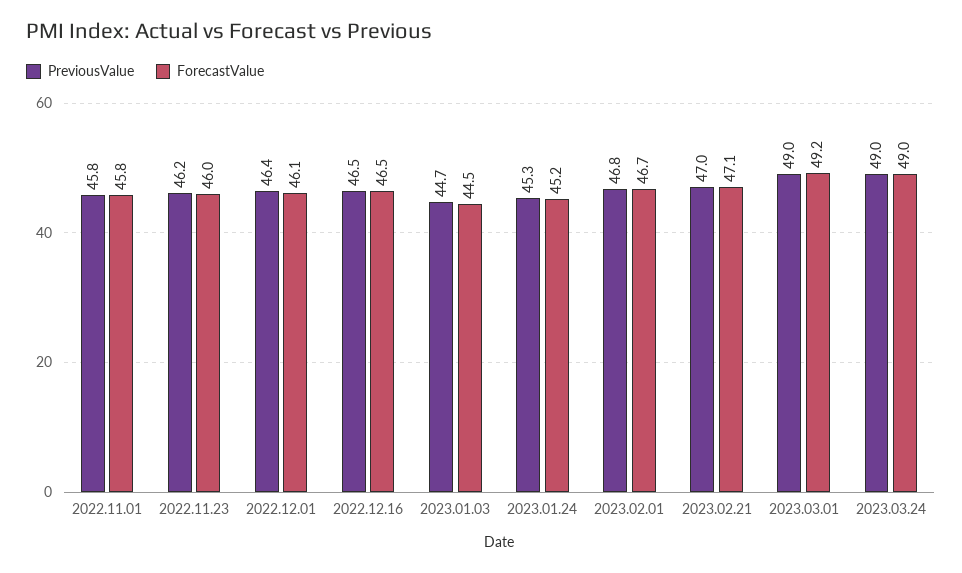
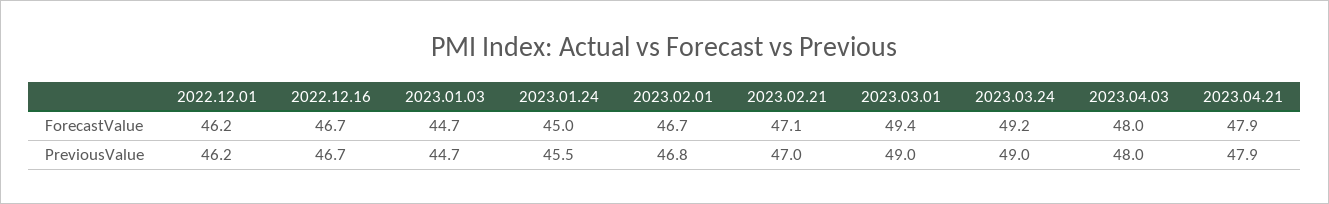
PreviousValue, 2022.11.01: 45.8 -> none
ForecastValue, 2022.11.01: 45.8 -> none
PreviousValue, 2022.11.23: 46.2 -> none
ForecastValue, 2022.11.23: 46 -> none
PreviousValue, 2022.12.01: 46.4 -> 46.2
ForecastValue, 2022.12.01: 46.1 -> 46.2
PreviousValue, 2022.12.16: 46.5 -> 46.7
ForecastValue, 2022.12.16: 46.5 -> 46.7
ForecastValue, 2023.01.03: 44.5 -> 44.7
PreviousValue, 2023.01.24: 45.3 -> 45.5
ForecastValue, 2023.01.24: 45.2 -> 45
ForecastValue, 2023.03.01: 49.2 -> 49.4
ForecastValue, 2023.03.24: 49 -> 49.2
ForecastValue, 2023.04.03: none -> 48
ForecastValue, 2023.04.21: none -> 47.9
PreviousValue, 2023.04.03: none -> 48
PreviousValue, 2023.04.21: none -> 47.9

